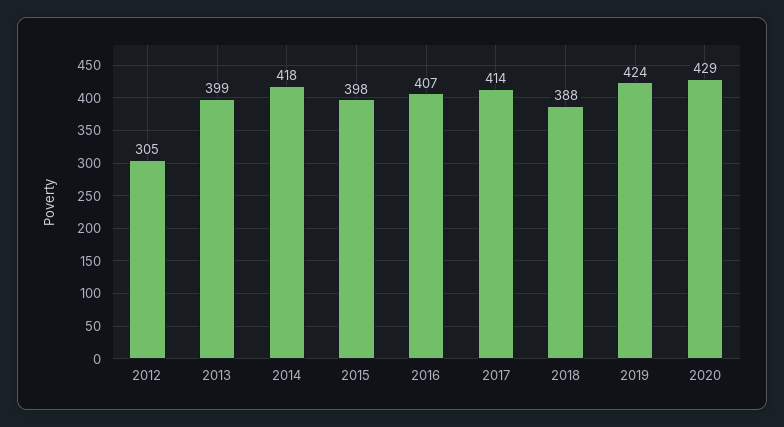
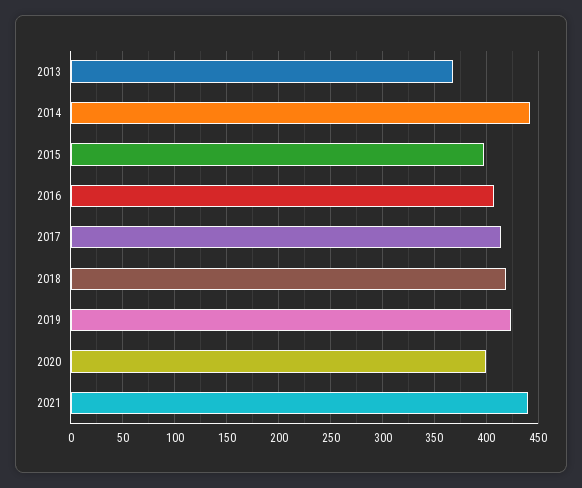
2012: 305 -> none
2013: 399 -> 370
2014: 418 -> 440
2018: 388 -> 420
2020: 429 -> 400
2021: none -> 440

